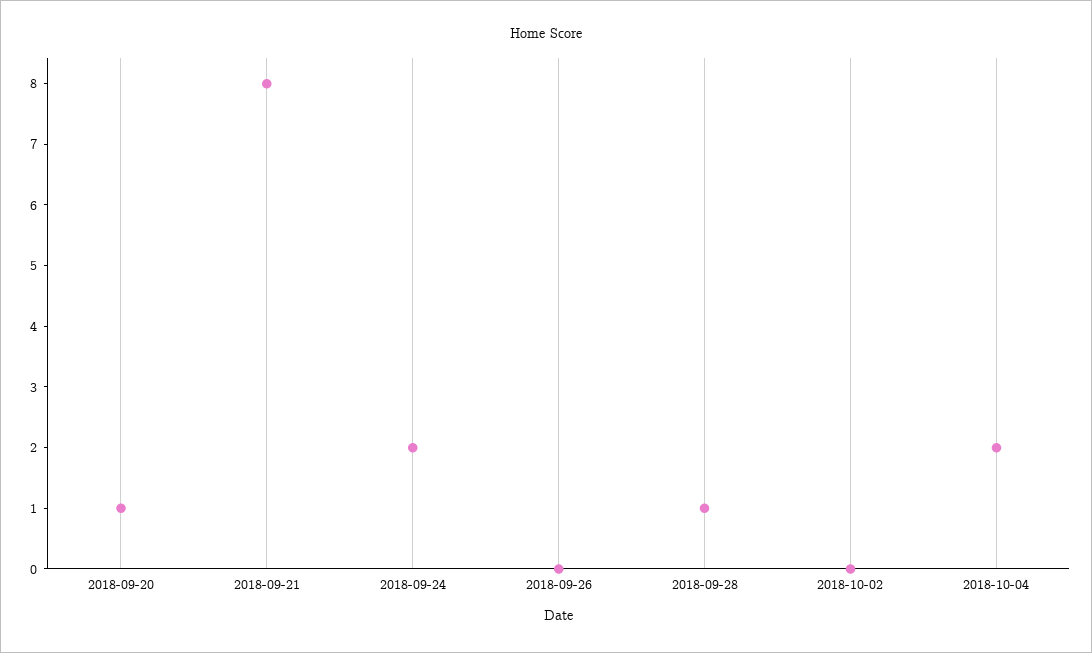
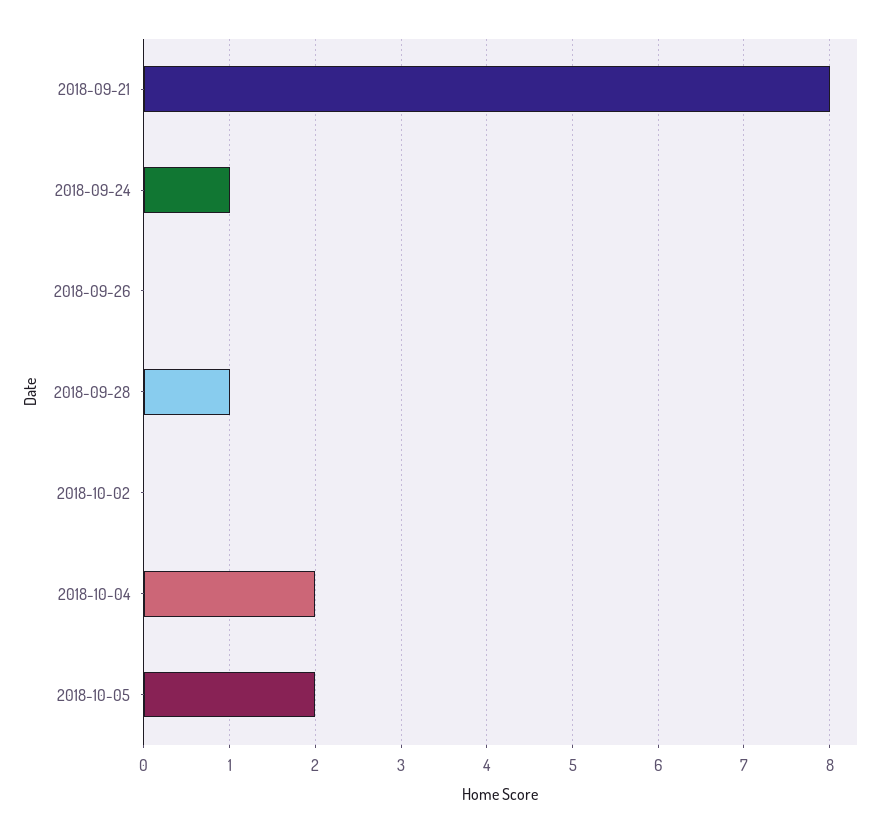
2018-09-20: 1 -> none
2018-09-24: 2 -> 1
2018-10-05: none -> 2

